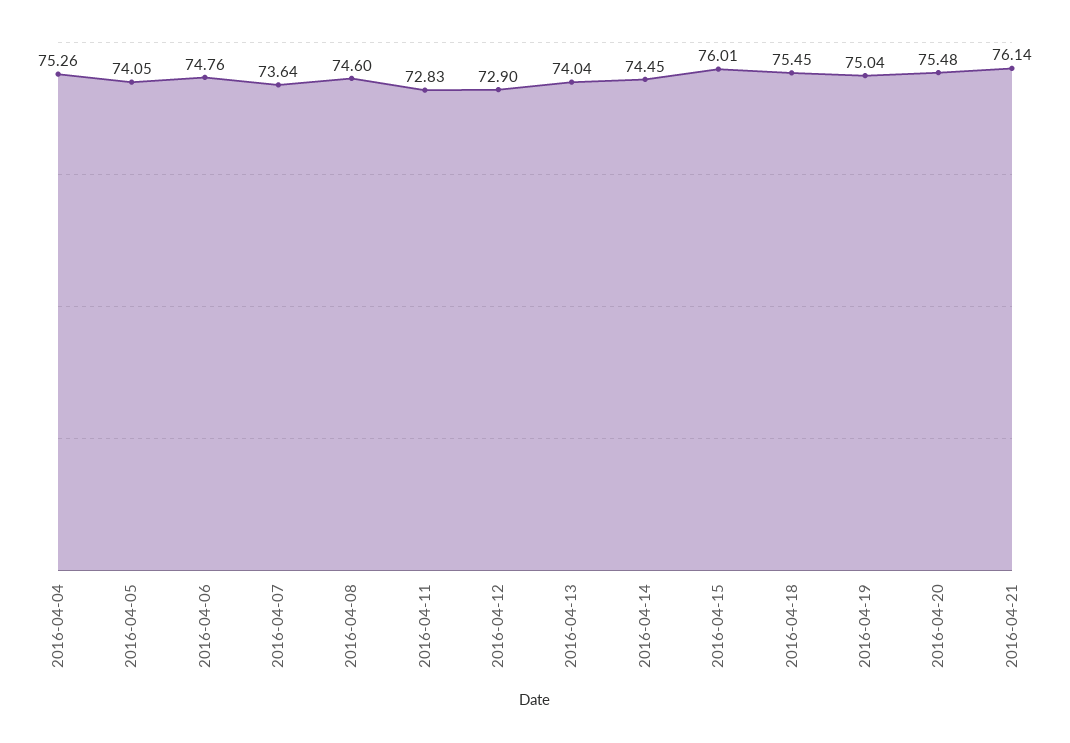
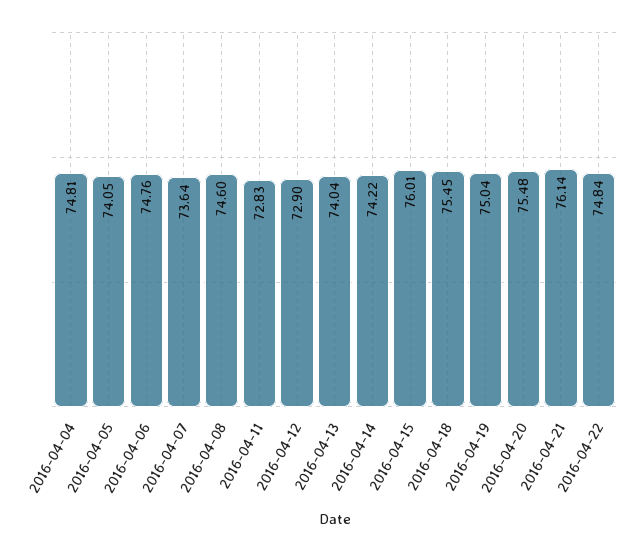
2016-04-04: 75.26 -> 74.81
2016-04-14: 74.45 -> 74.22
2016-04-22: none -> 74.84

